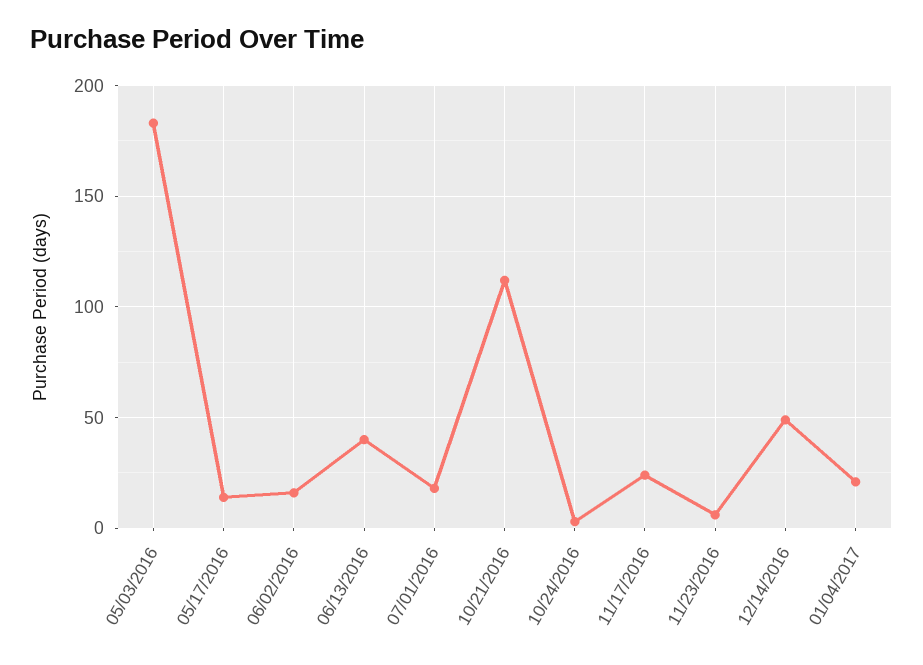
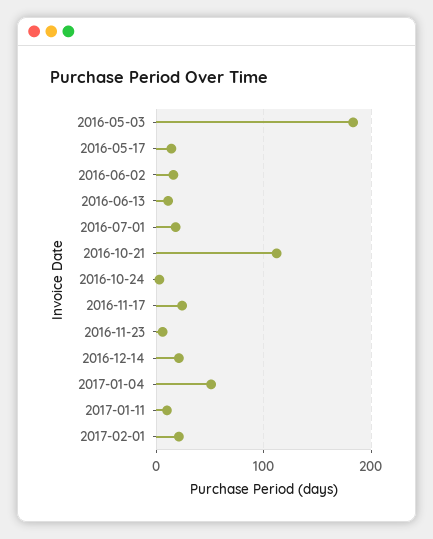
06/13/2016: 40 -> 10
12/14/2016: 50 -> 20
01/04/2017: 20 -> 50
2017-01-11: none -> 10
2017-02-01: none -> 20

